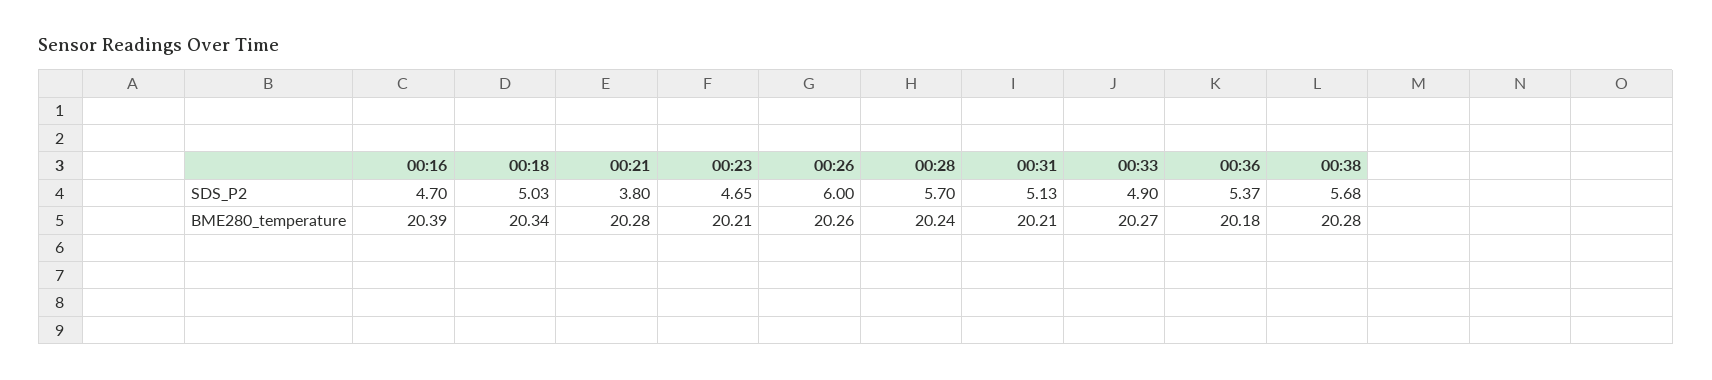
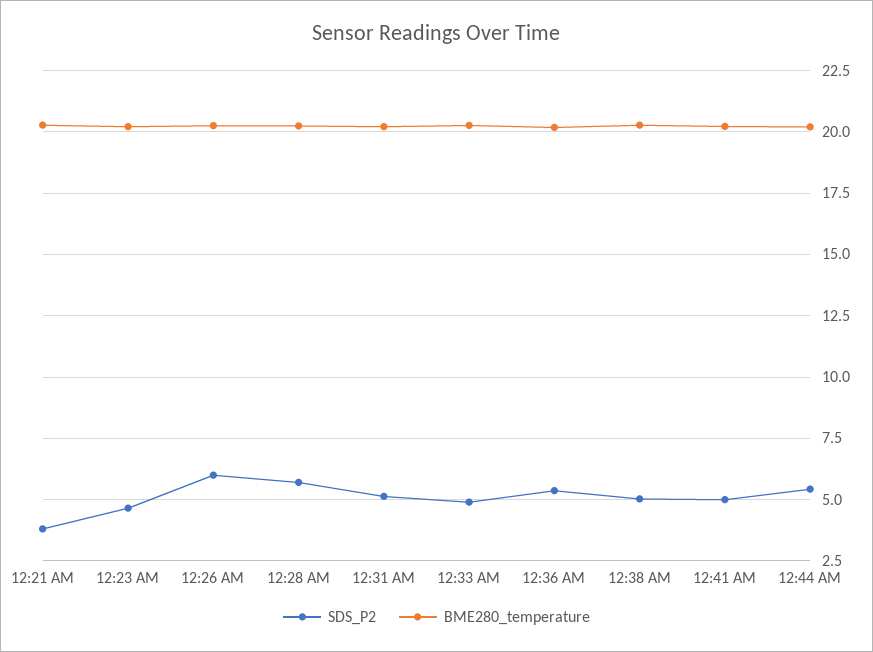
SDS_P2, 00:16: 4.7 -> none
SDS_P2, 00:18: 5.03 -> none
SDS_P2, 00:38: 5.68 -> 5
BME280_temperature, 00:16: 20.39 -> none
BME280_temperature, 00:18: 20.34 -> none
SDS_P2, 12:41 AM: none -> 5
BME280_temperature, 12:41 AM: none -> 20.25
SDS_P2, 12:44 AM: none -> 5.5
BME280_temperature, 12:44 AM: none -> 20.25

